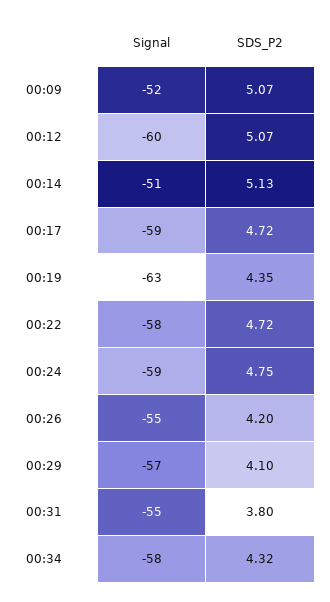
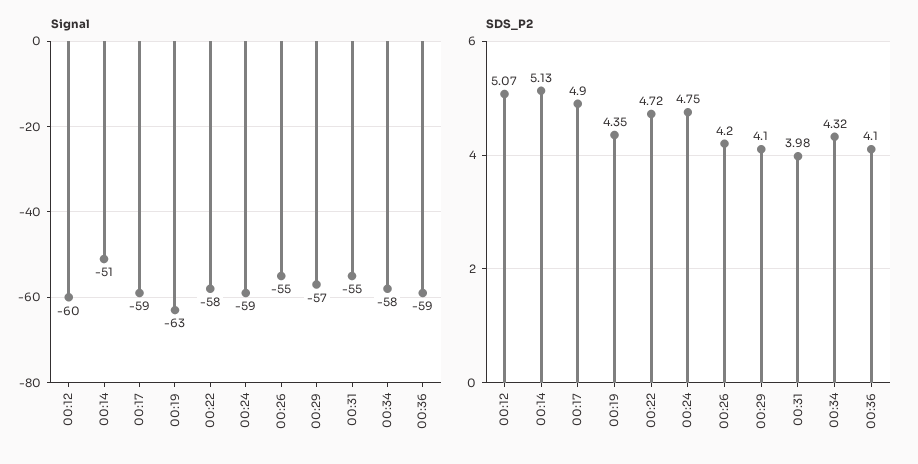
Signal, 00:09: -52 -> none
SDS_P2, 00:09: 5.07 -> none
SDS_P2, 00:17: 4.72 -> 4.9
SDS_P2, 00:31: 3.8 -> 3.98
Signal, 00:36: none -> -59
SDS_P2, 00:36: none -> 4.1

